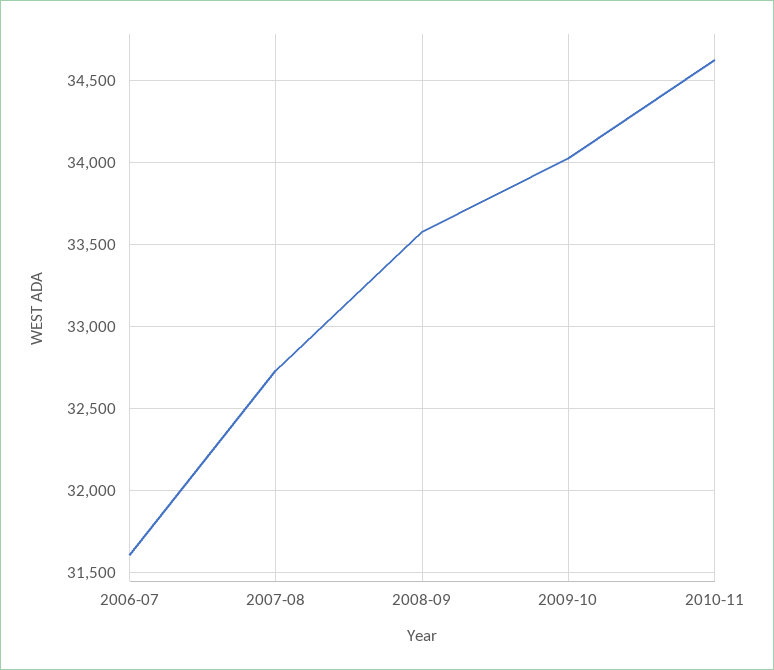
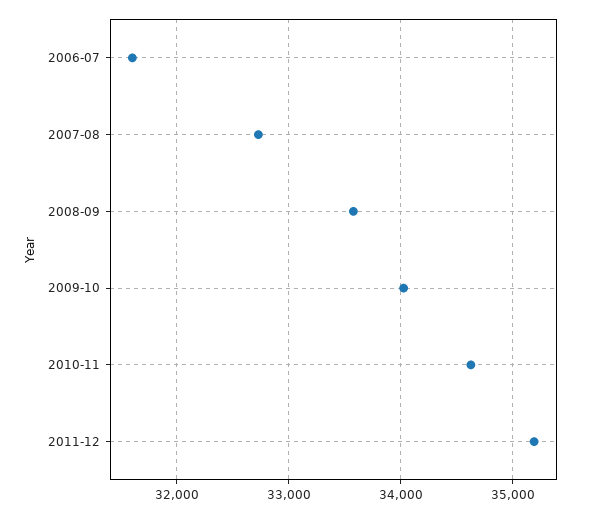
2011-12: none -> 35200

